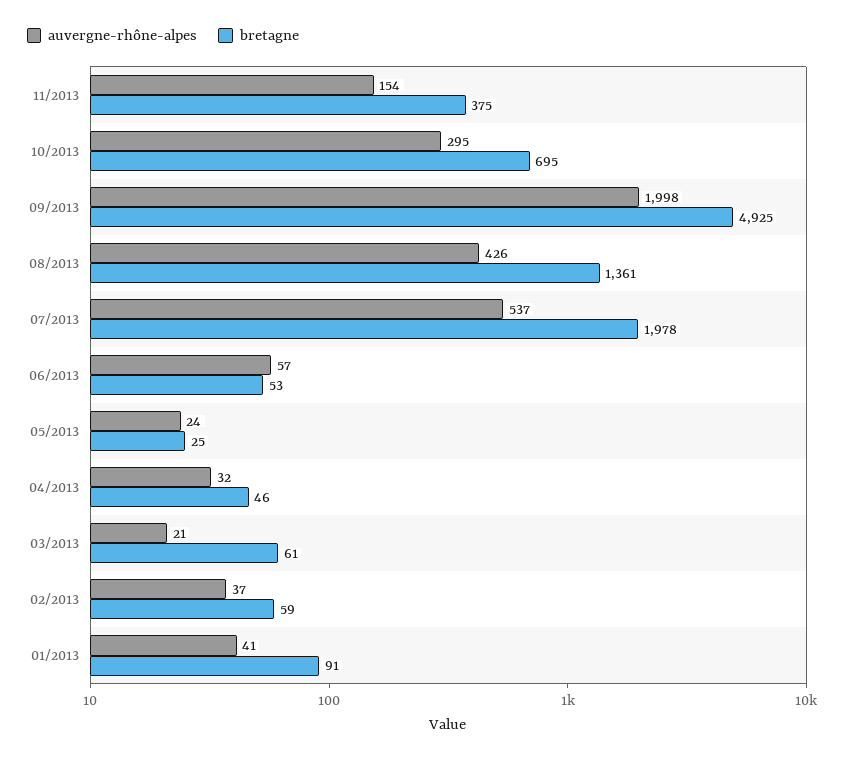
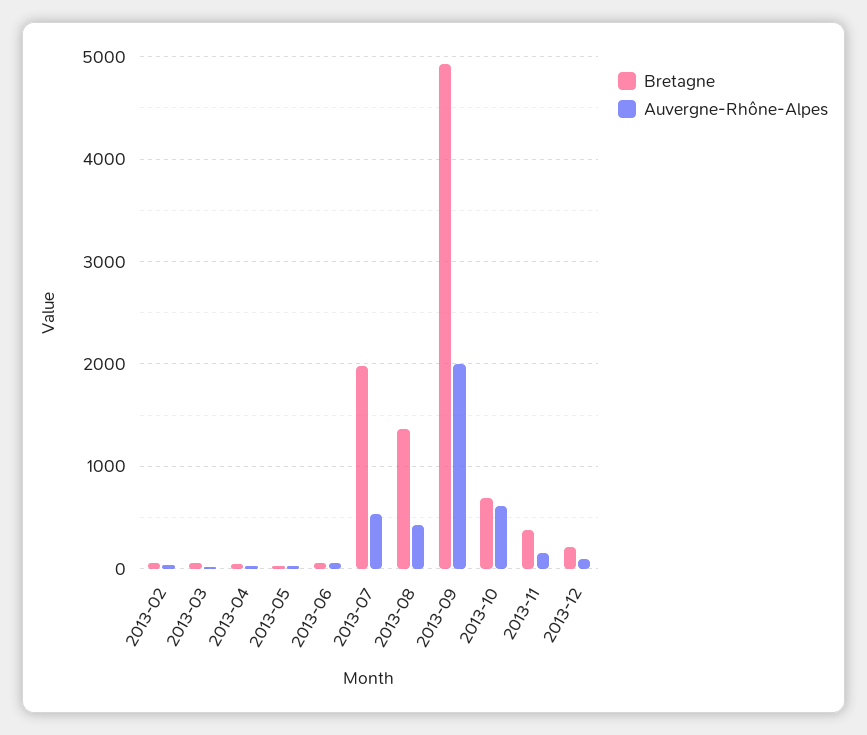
auvergne-rhône-alpes, 10/2013: 295 -> 600
auvergne-rhône-alpes, 01/2013: 41 -> none
bretagne, 01/2013: 91 -> none
bretagne, 2013-12: none -> 200
auvergne-rhône-alpes, 2013-12: none -> 100

